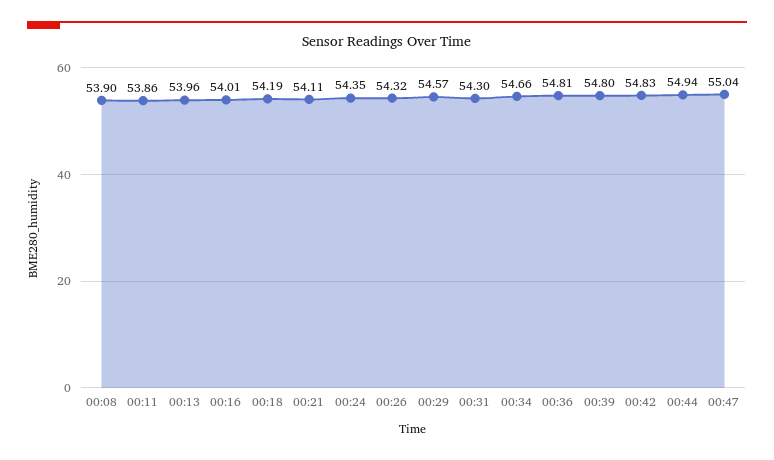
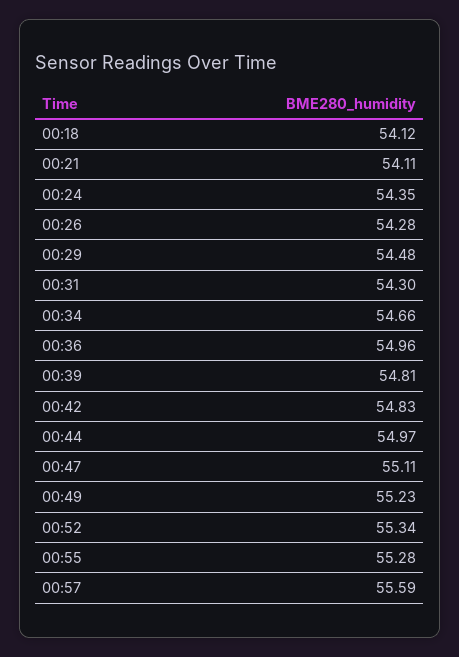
00:08: 53.9 -> none
00:11: 53.86 -> none
00:13: 53.96 -> none
00:16: 54.01 -> none
00:18: 54.19 -> 54.12
00:26: 54.32 -> 54.28
00:29: 54.57 -> 54.48
00:36: 54.81 -> 54.96
00:39: 54.8 -> 54.81
00:44: 54.94 -> 54.97
00:47: 55.04 -> 55.11
00:49: none -> 55.23
00:52: none -> 55.34
00:55: none -> 55.28
00:57: none -> 55.59

